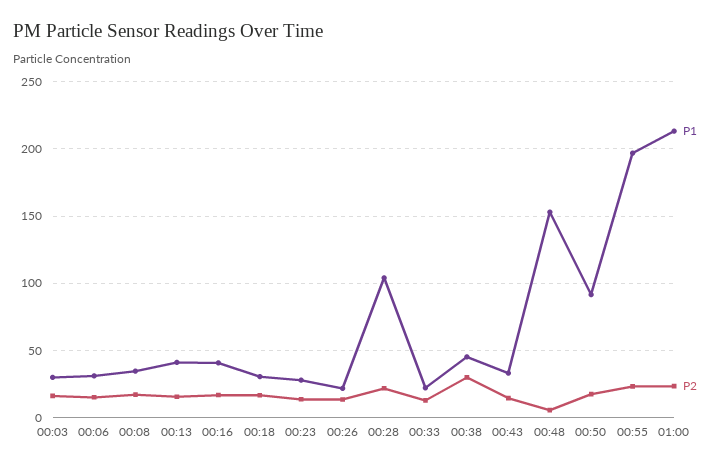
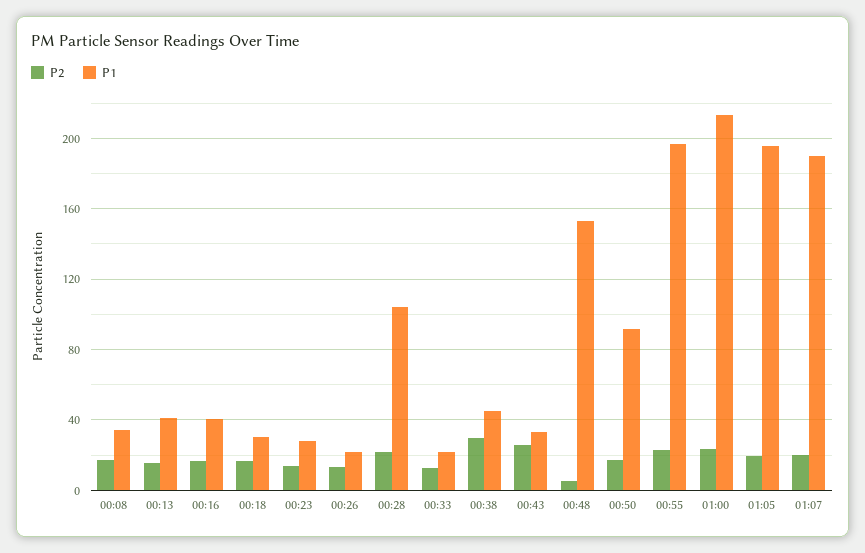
P1, 00:03: 30 -> none
P2, 00:03: 15 -> none
P1, 00:06: 30 -> none
P2, 00:06: 15 -> none
P2, 00:43: 15 -> 25
P2, 01:05: none -> 20
P1, 01:05: none -> 195
P2, 01:07: none -> 20
P1, 01:07: none -> 190

